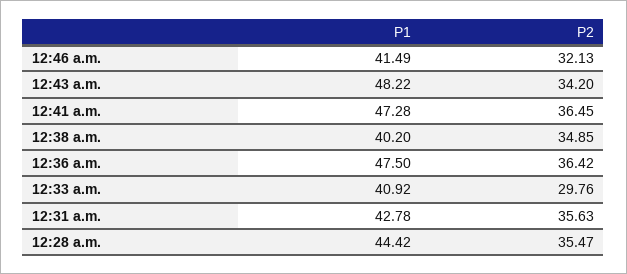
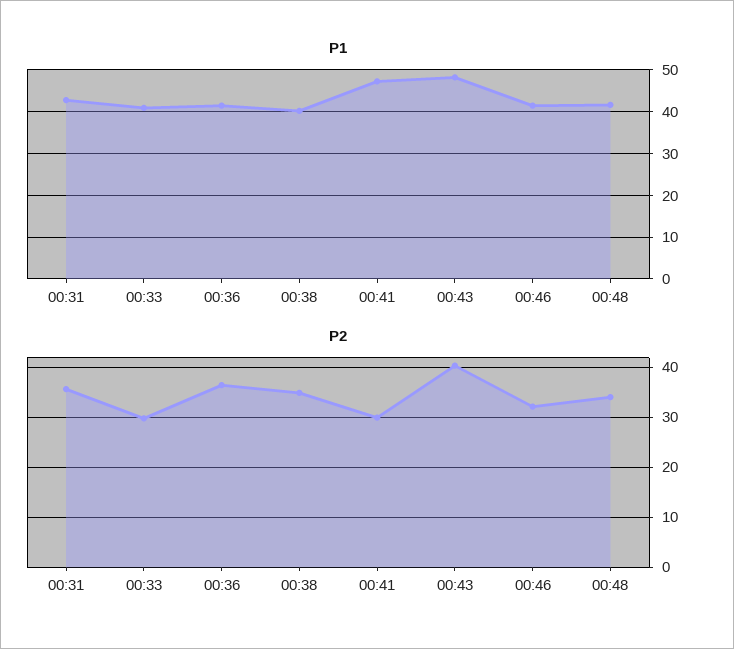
P2, 12:43 a.m.: 34.2 -> 40
P2, 12:41 a.m.: 36.45 -> 30
P1, 12:36 a.m.: 47.5 -> 42
P1, 12:28 a.m.: 44.42 -> none
P2, 12:28 a.m.: 35.47 -> none
P1, 00:48: none -> 42
P2, 00:48: none -> 34

